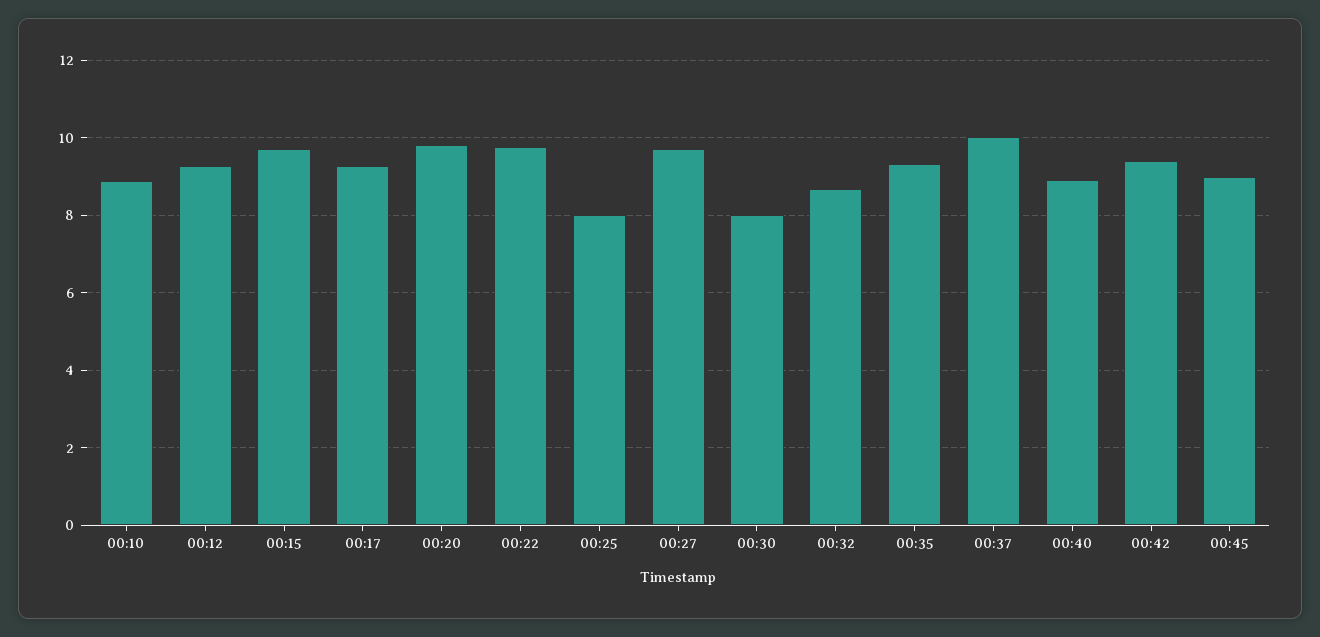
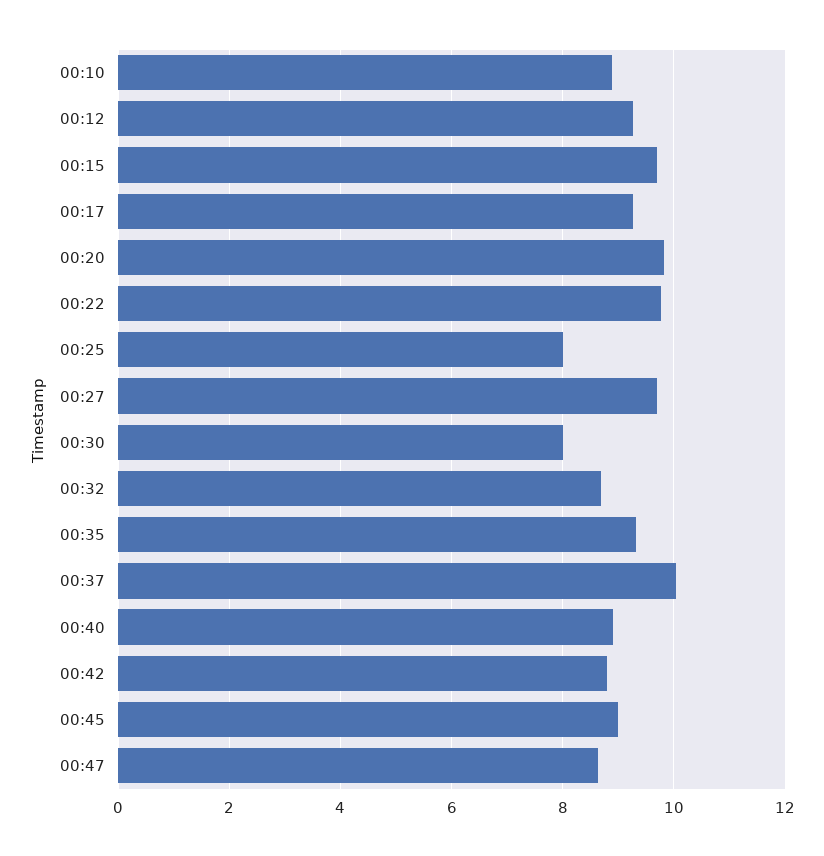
00:42: 9.4 -> 8.8
00:47: none -> 8.6

